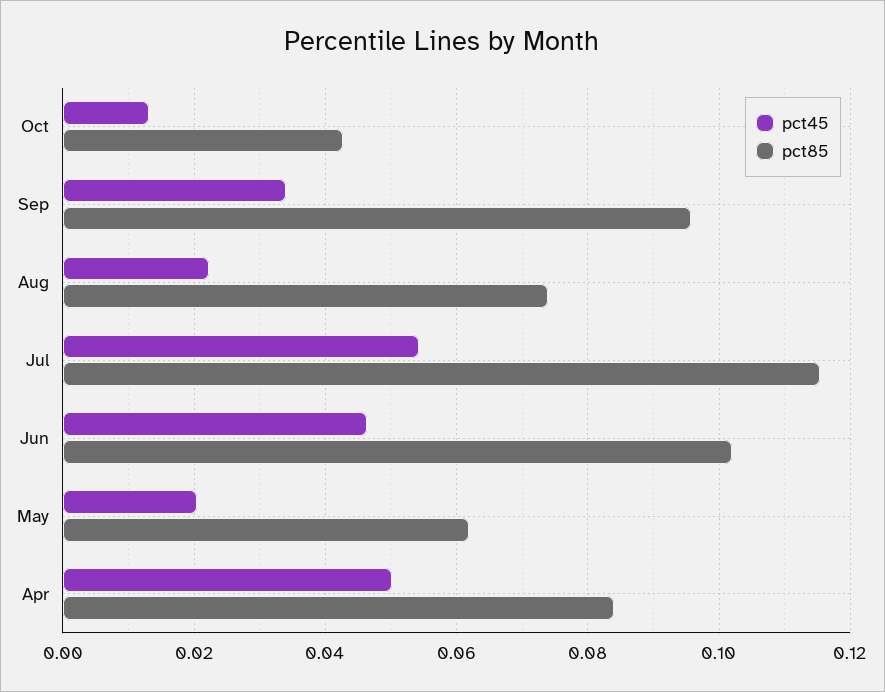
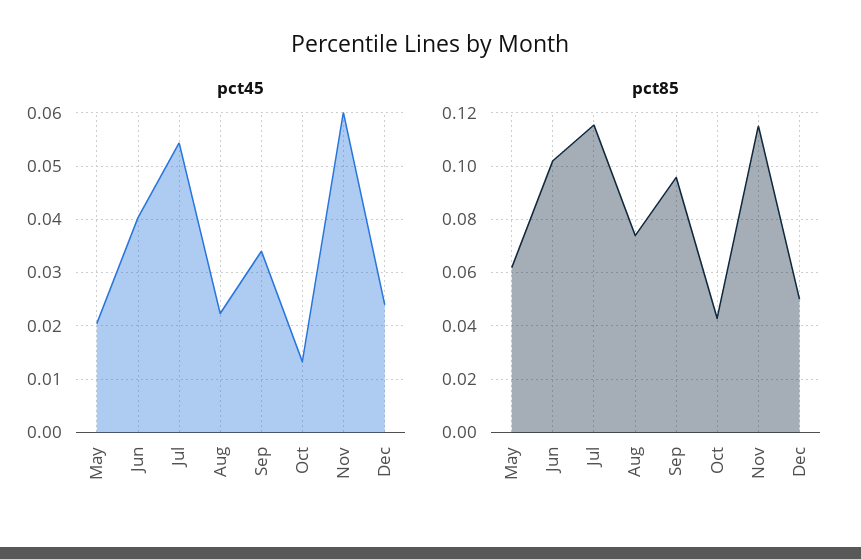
pct45, Jun: 0.046 -> 0.04
pct45, Apr: 0.05 -> none
pct85, Apr: 0.084 -> none
pct45, Nov: none -> 0.06
pct45, Dec: none -> 0.024
pct85, Nov: none -> 0.115
pct85, Dec: none -> 0.05

